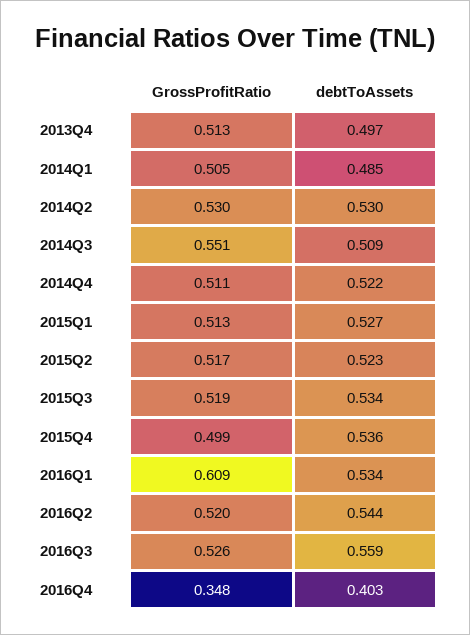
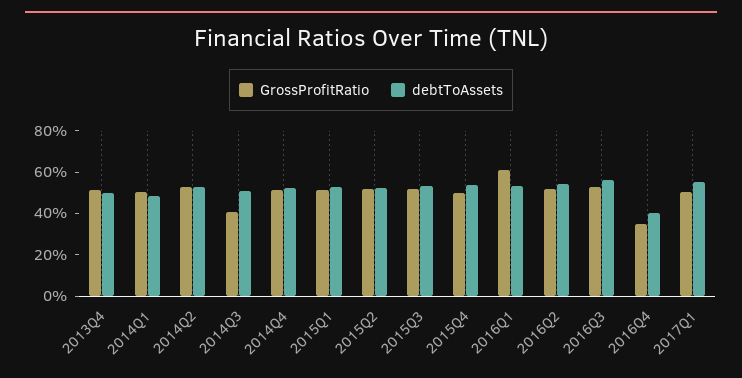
GrossProfitRatio, 2014Q3: 0.551 -> 0.4
GrossProfitRatio, 2017Q1: none -> 0.5
debtToAssets, 2017Q1: none -> 0.55

